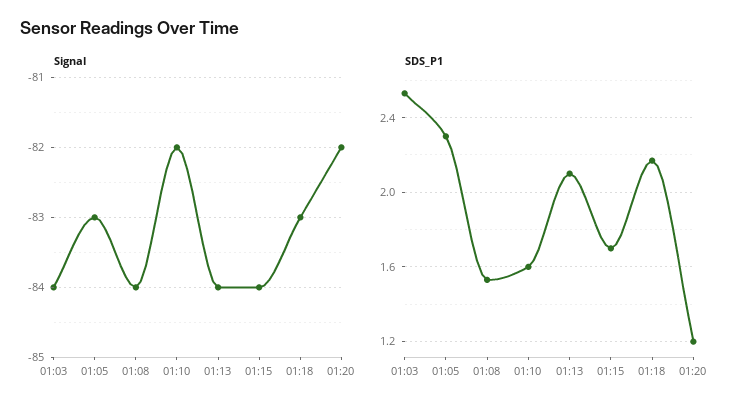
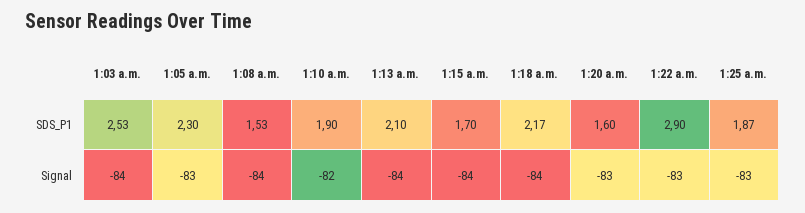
Signal, 01:18: -83 -> -84
Signal, 01:20: -82 -> -83
SDS_P1, 01:10: 1.6 -> 1.9
SDS_P1, 01:20: 1.2 -> 1.6
SDS_P1, 1:22 a.m.: none -> 2.9
SDS_P1, 1:25 a.m.: none -> 1.87
Signal, 1:22 a.m.: none -> -83
Signal, 1:25 a.m.: none -> -83

